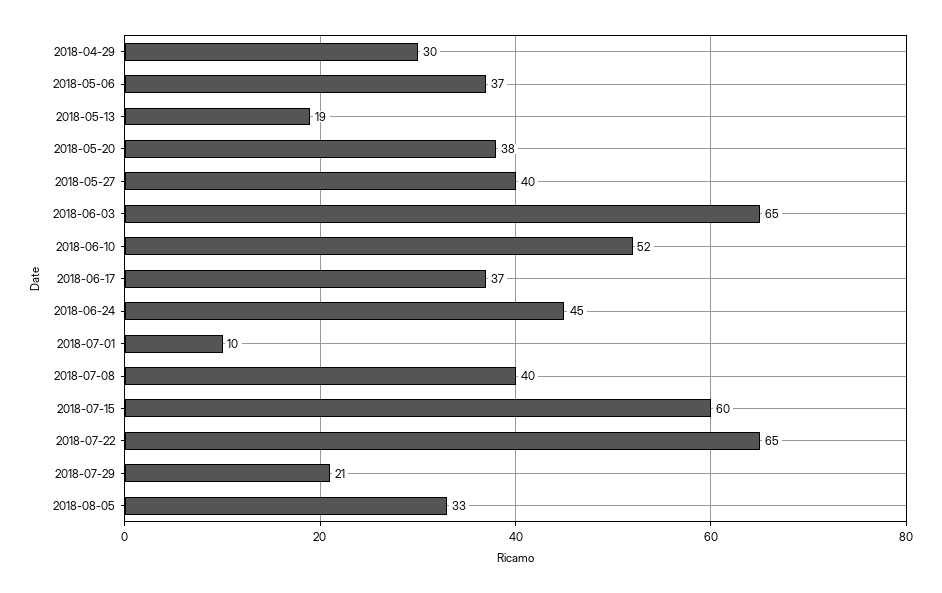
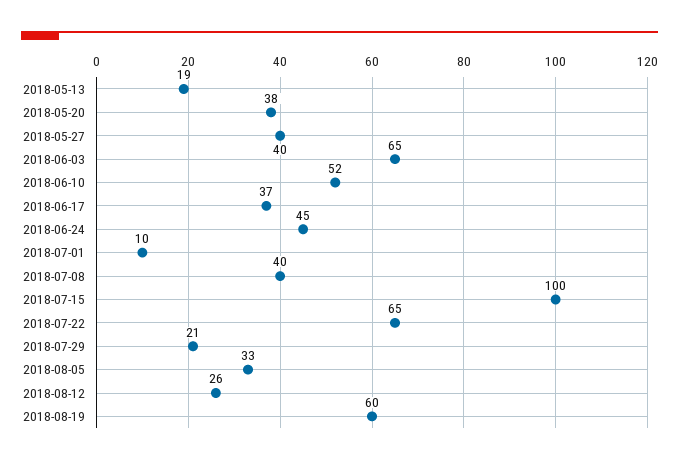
2018-04-29: 30 -> none
2018-05-06: 37 -> none
2018-07-15: 60 -> 100
2018-08-12: none -> 26
2018-08-19: none -> 60

